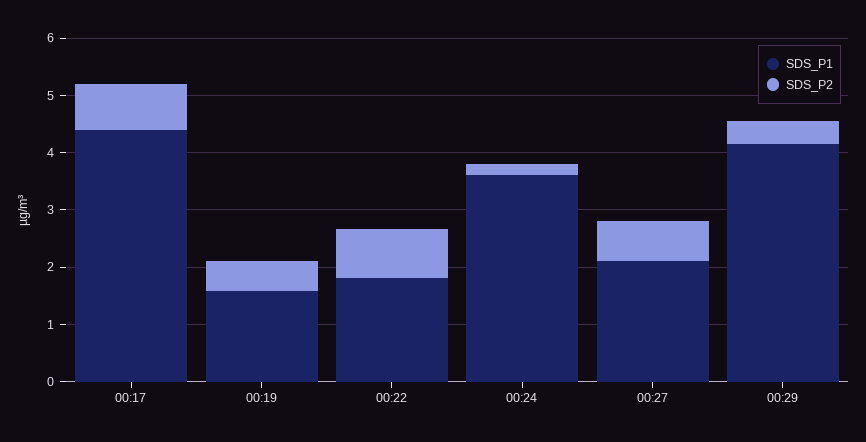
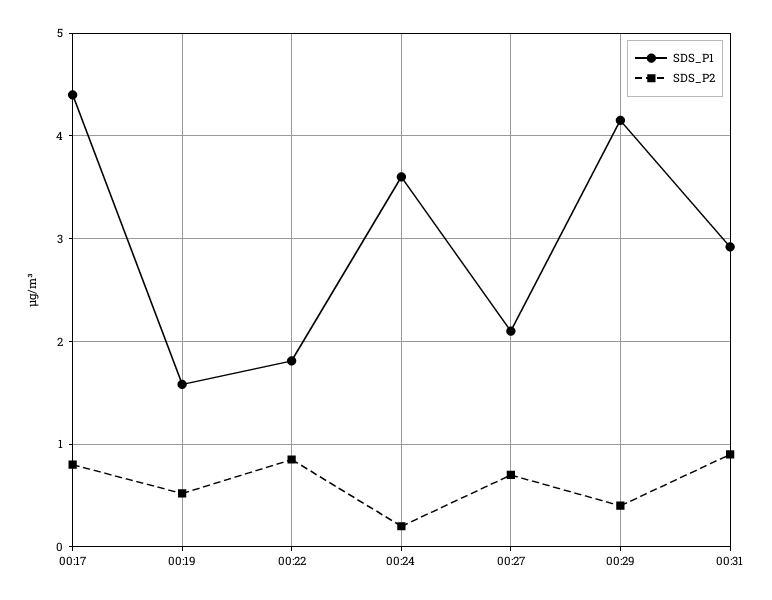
SDS_P1, 00:31: none -> 2.9
SDS_P2, 00:31: none -> 0.9

